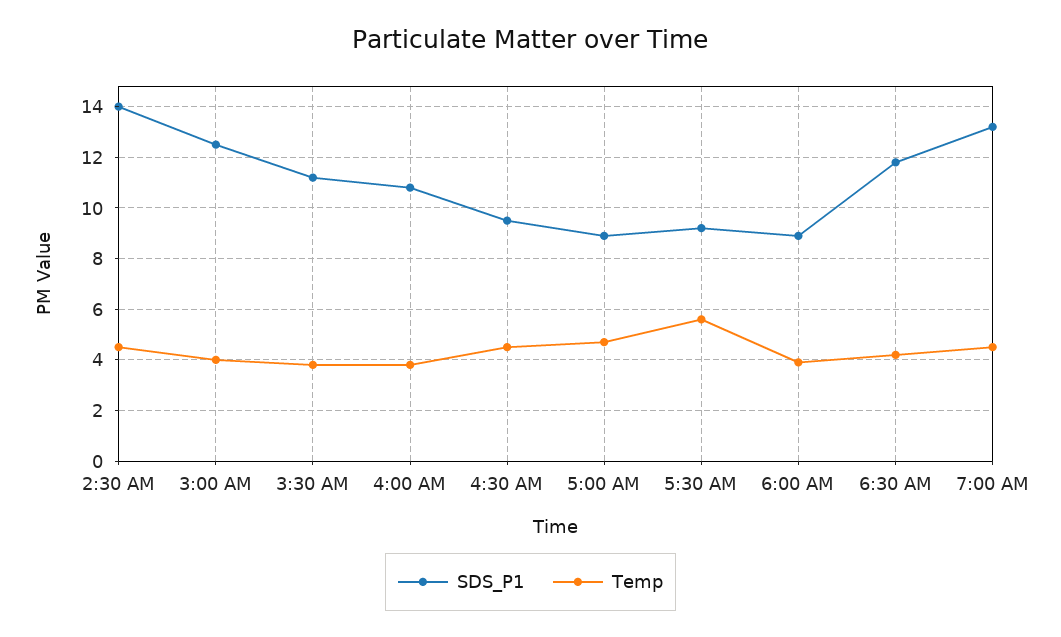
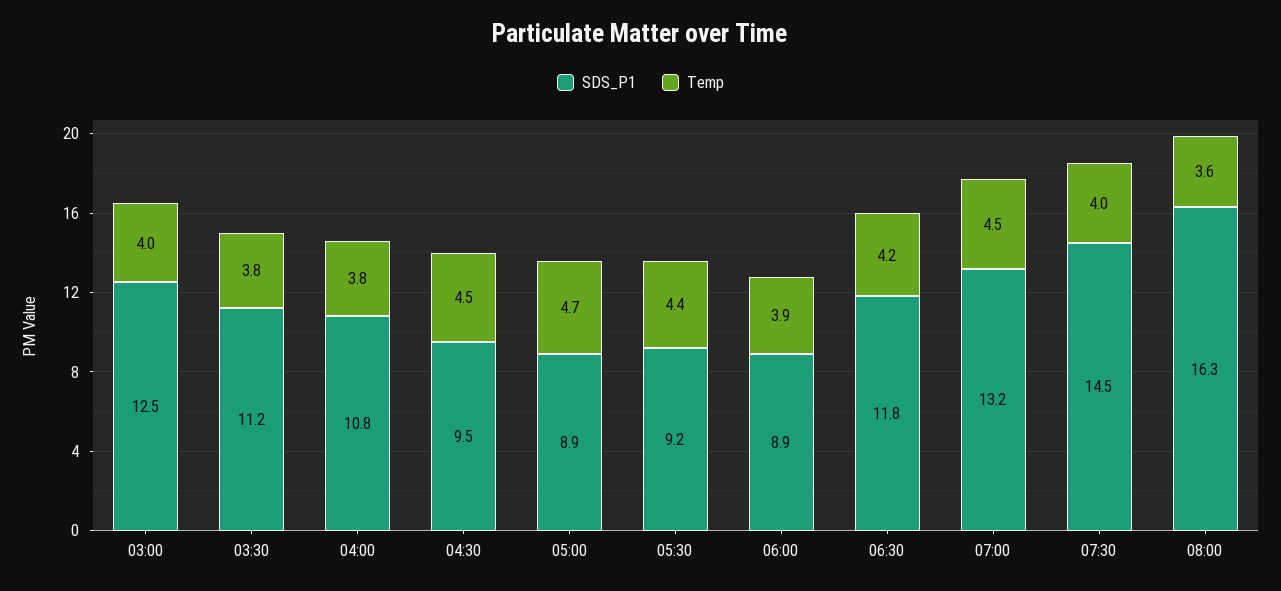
SDS_P1, 2:30 AM: 14 -> none
Temp, 2:30 AM: 4.5 -> none
Temp, 5:30 AM: 5.5 -> 4.4
SDS_P1, 07:30: none -> 14.5
Temp, 07:30: none -> 4
SDS_P1, 08:00: none -> 16.3
Temp, 08:00: none -> 3.6

